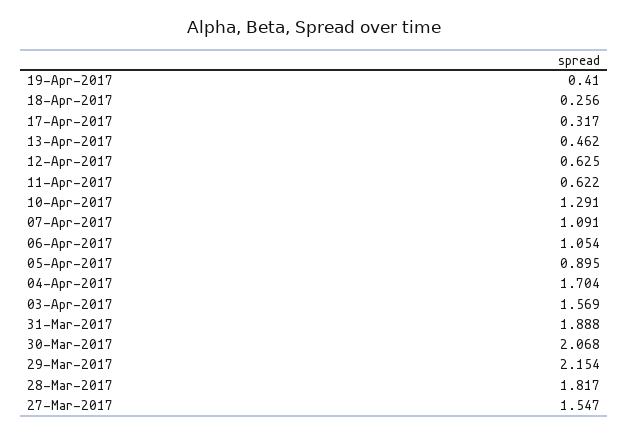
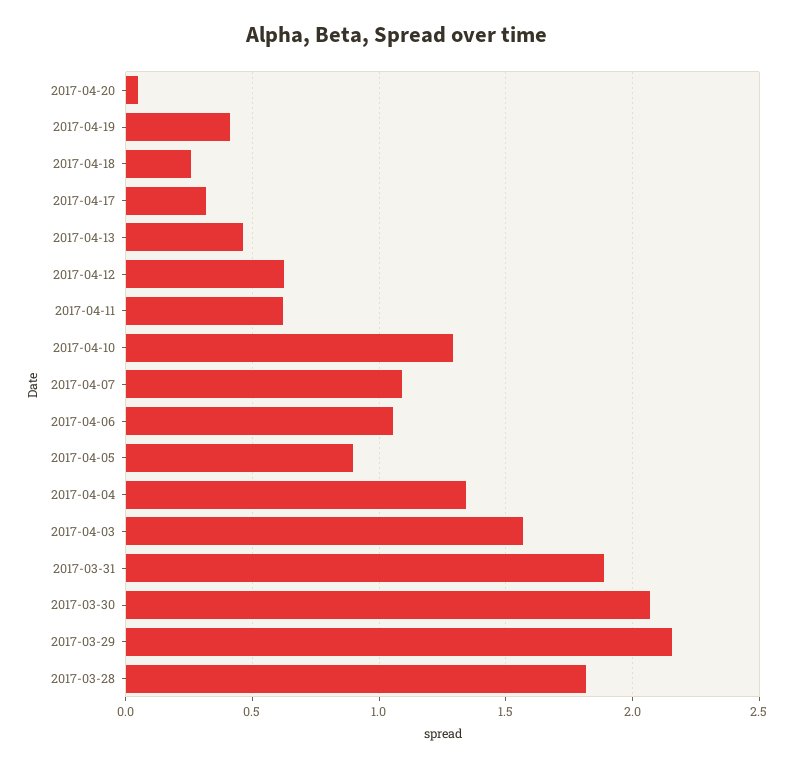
04-Apr-2017: 1.704 -> 1.35
27-Mar-2017: 1.547 -> none
2017-04-20: none -> 0.05

